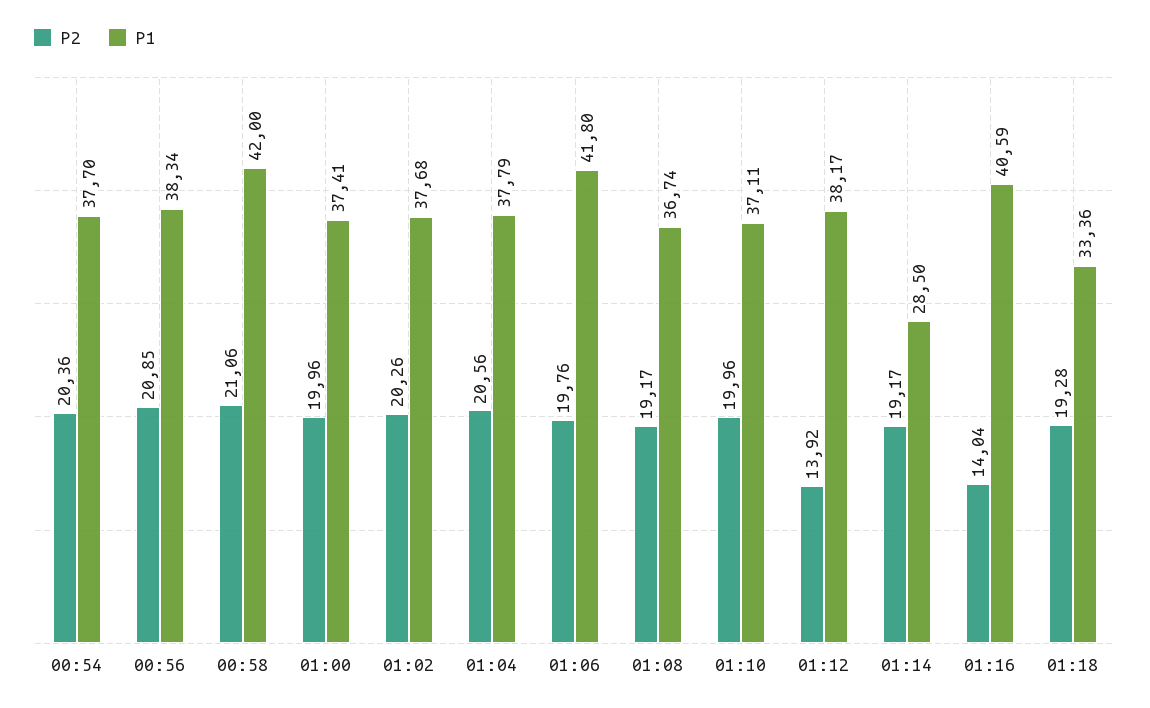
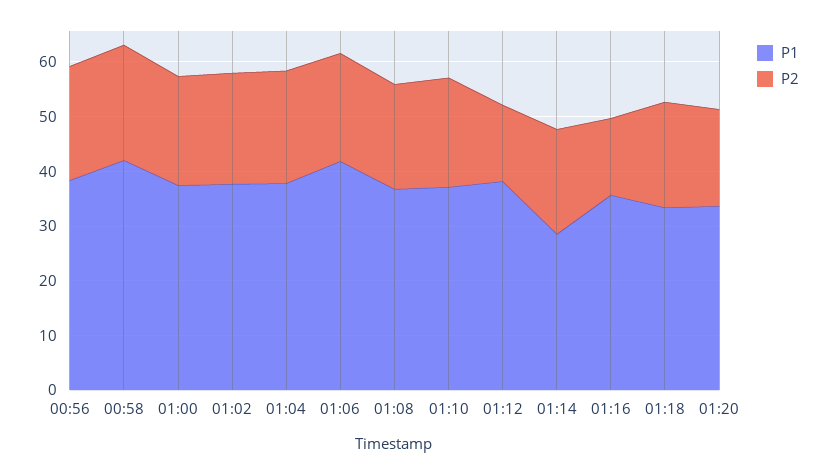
P2, 00:54: 20.36 -> none
P1, 00:54: 37.7 -> none
P1, 01:16: 40.59 -> 36
P1, 01:20: none -> 34
P2, 01:20: none -> 18

